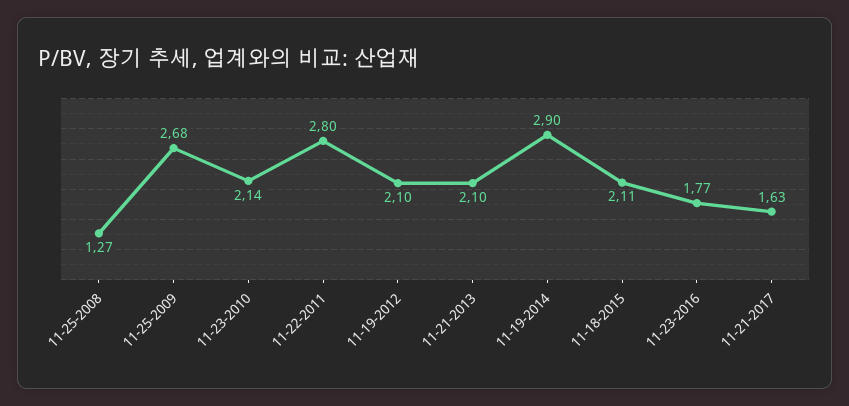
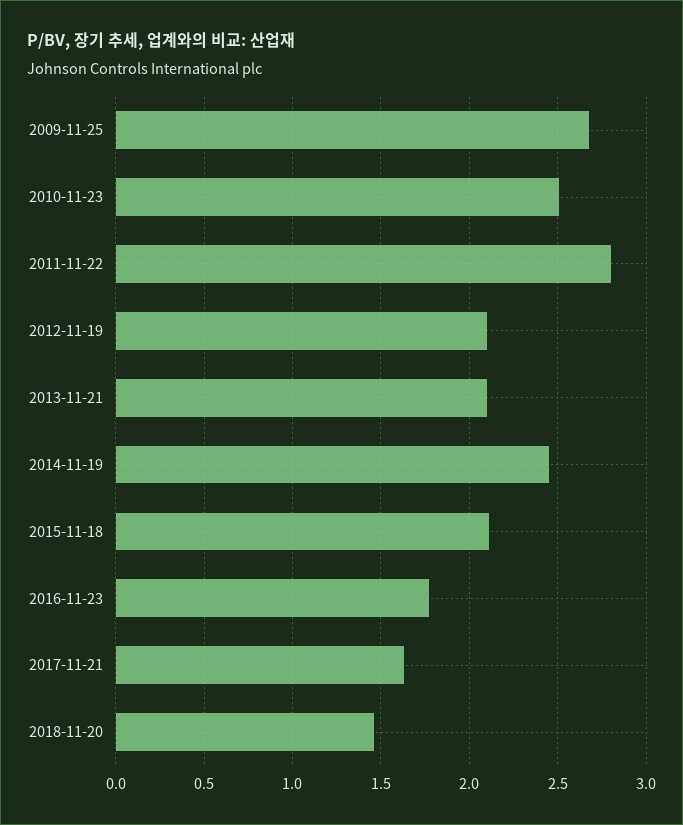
11-25-2008: 1.27 -> none
11-23-2010: 2.14 -> 2.5
11-19-2014: 2.9 -> 2.45
2018-11-20: none -> 1.45

